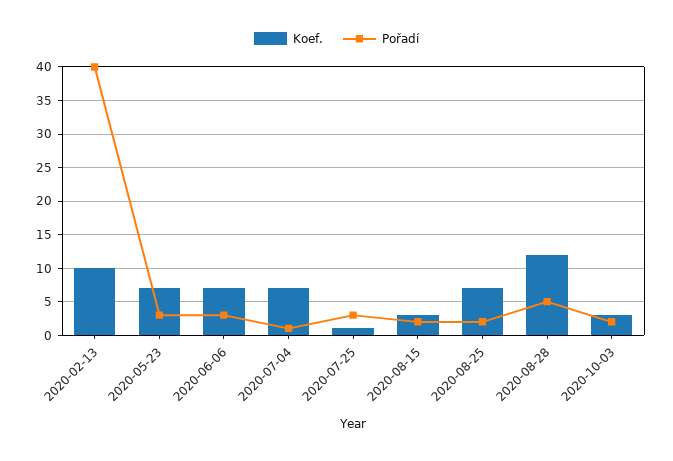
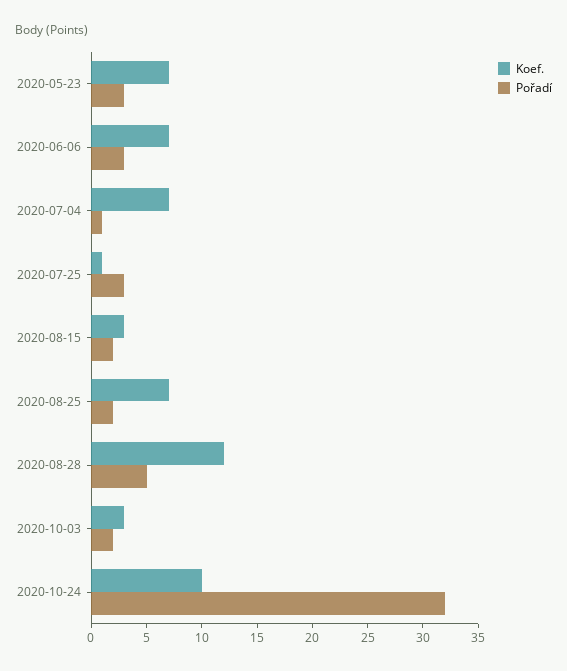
Koef., 2020-02-13: 10 -> none
Pořadí, 2020-02-13: 40 -> none
Koef., 2020-10-24: none -> 10
Pořadí, 2020-10-24: none -> 32

